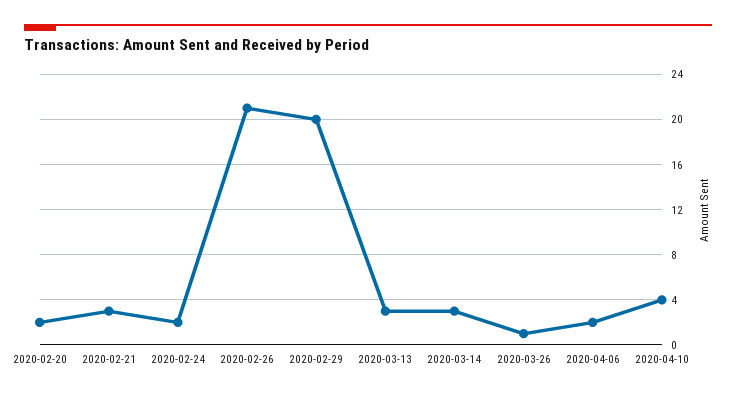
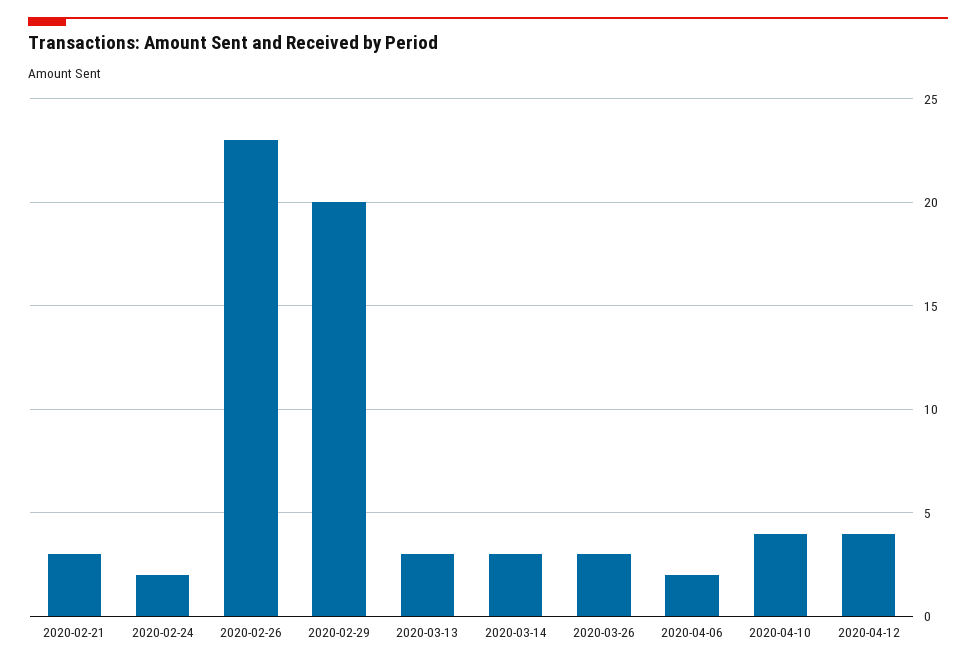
2020-02-20: 2 -> none
2020-02-26: 21 -> 23
2020-03-26: 1 -> 3
2020-04-12: none -> 4

